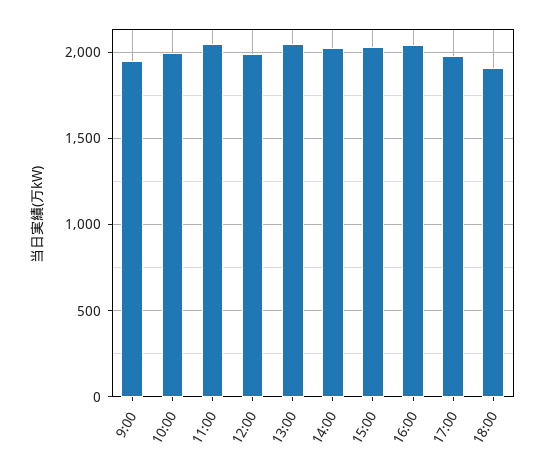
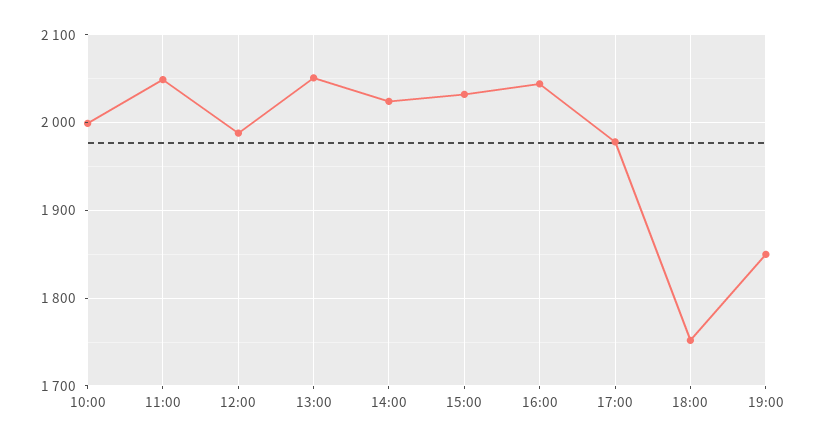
9:00: 1950 -> none
18:00: 1900 -> 1750
19:00: none -> 1850

